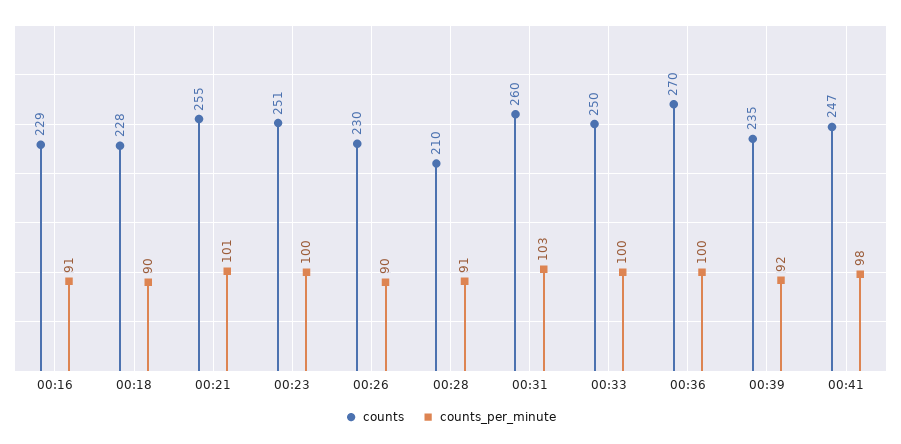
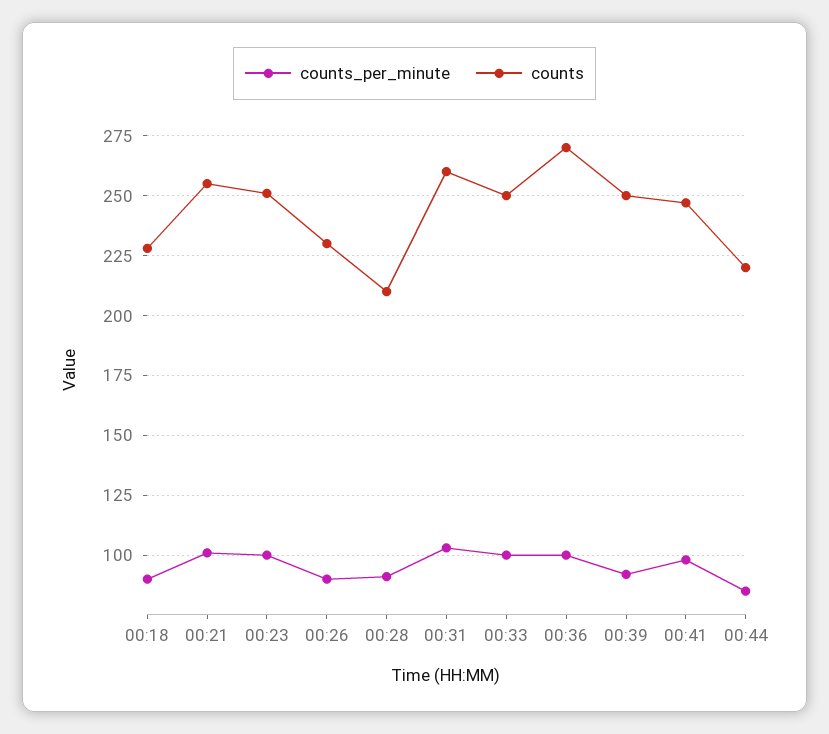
counts, 00:16: 229 -> none
counts_per_minute, 00:16: 91 -> none
counts, 00:39: 235 -> 250
counts_per_minute, 00:44: none -> 85
counts, 00:44: none -> 220

